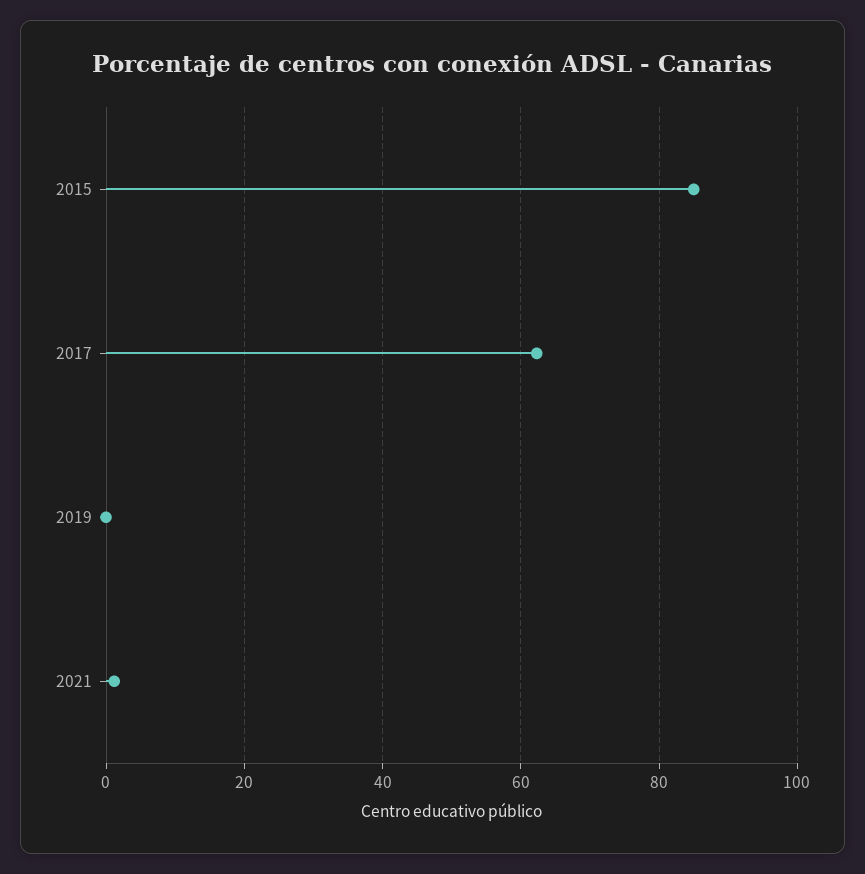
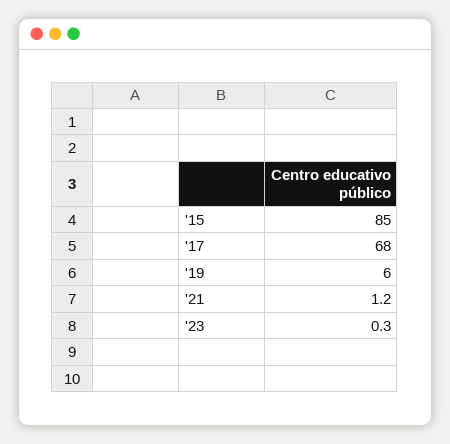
2017: 62 -> 68
2019: 0 -> 6
'23: none -> 0.3

